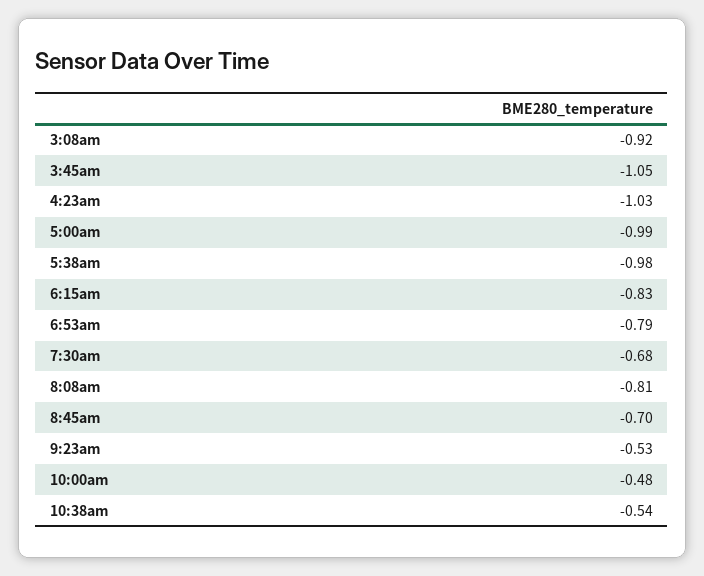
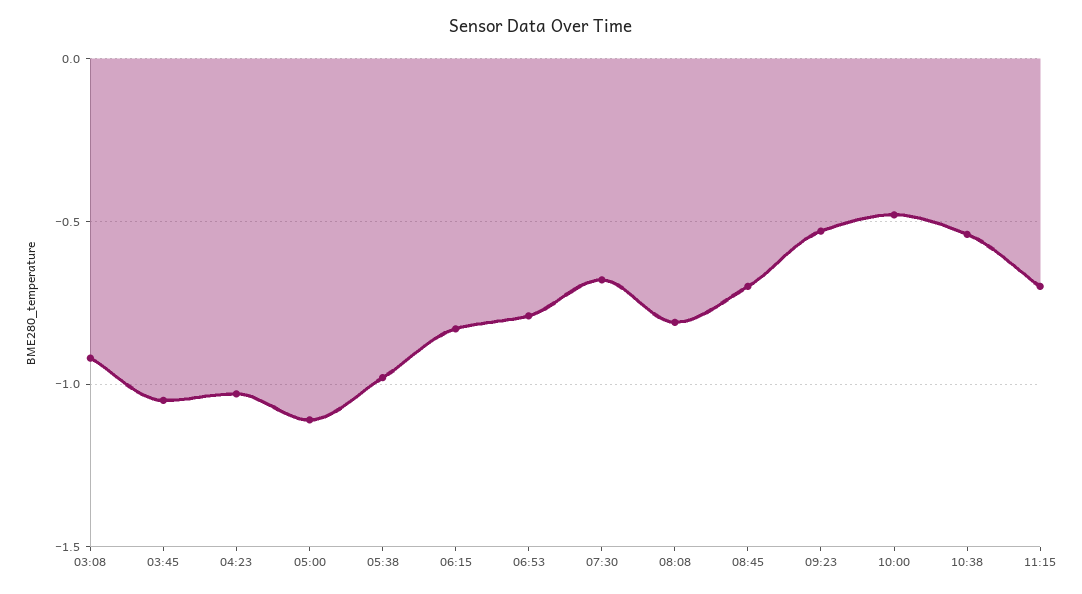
5:00am: -0.99 -> -1.1
11:15: none -> -0.7

